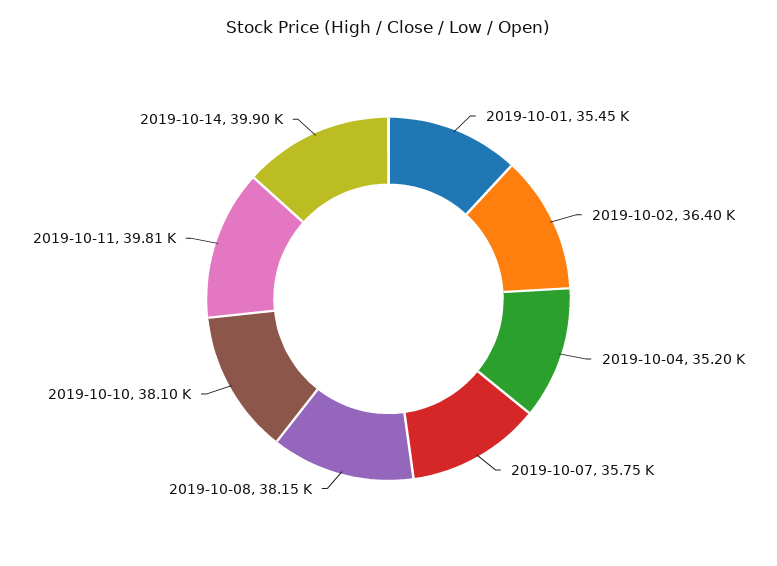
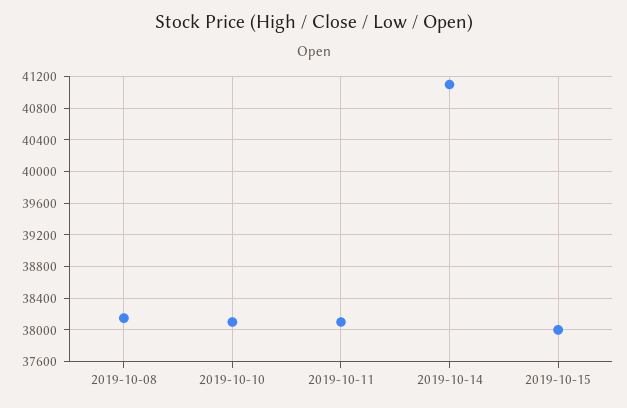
2019-10-01: 35450 -> none
2019-10-02: 36400 -> none
2019-10-04: 35200 -> none
2019-10-07: 35750 -> none
2019-10-11: 39810 -> 38100
2019-10-14: 39900 -> 41100
2019-10-15: none -> 38000

